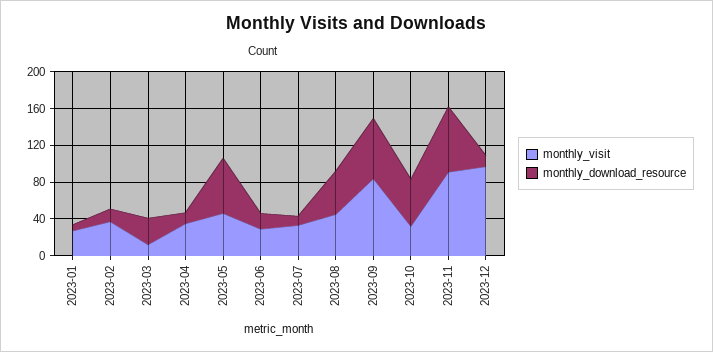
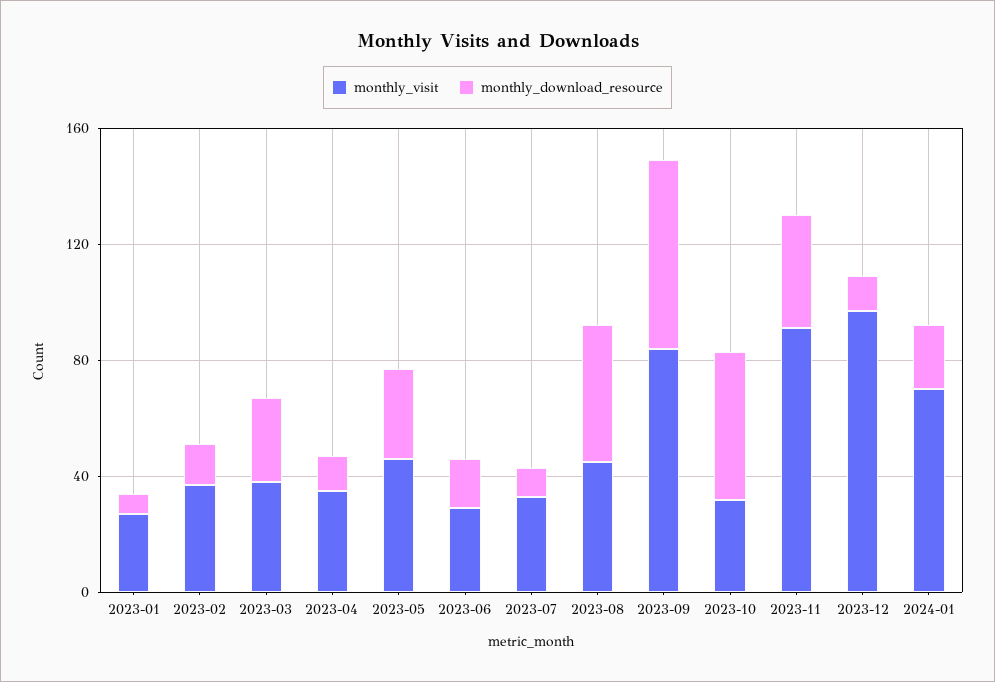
monthly_visit, 2023-03: 10 -> 40
monthly_download_resource, 2023-05: 60 -> 30
monthly_download_resource, 2023-11: 70 -> 40
monthly_visit, 2024-01: none -> 70
monthly_download_resource, 2024-01: none -> 20

